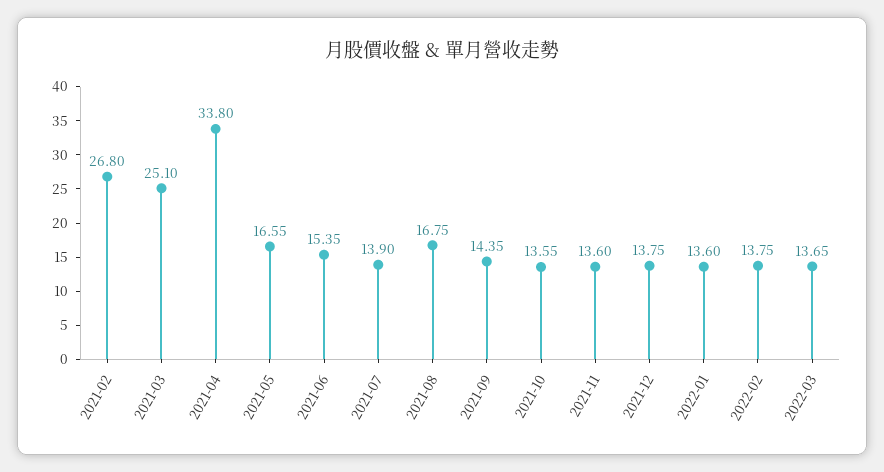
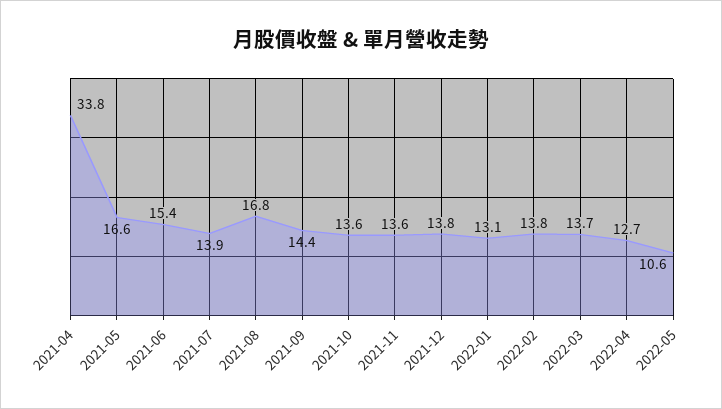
2021-02: 26.8 -> none
2021-03: 25.1 -> none
2022-01: 13.6 -> 13.1
2022-04: none -> 12.7
2022-05: none -> 10.6

